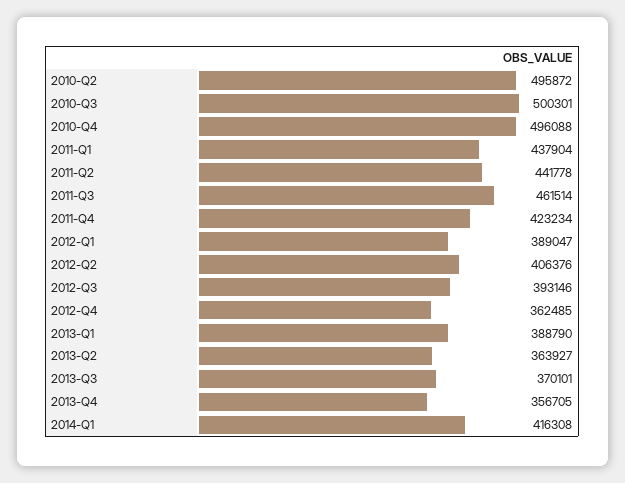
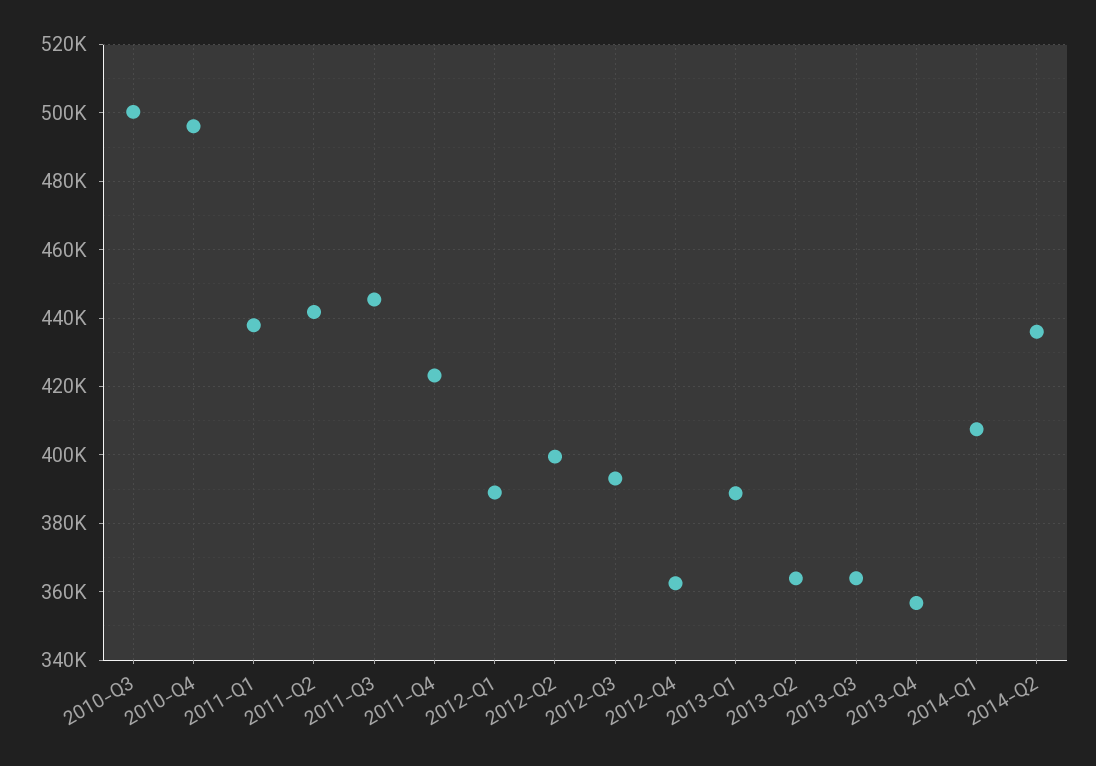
2010-Q2: 495872 -> none
2011-Q3: 461514 -> 446000
2012-Q2: 406376 -> 400000
2013-Q3: 370101 -> 364000
2014-Q1: 416308 -> 408000
2014-Q2: none -> 436000

